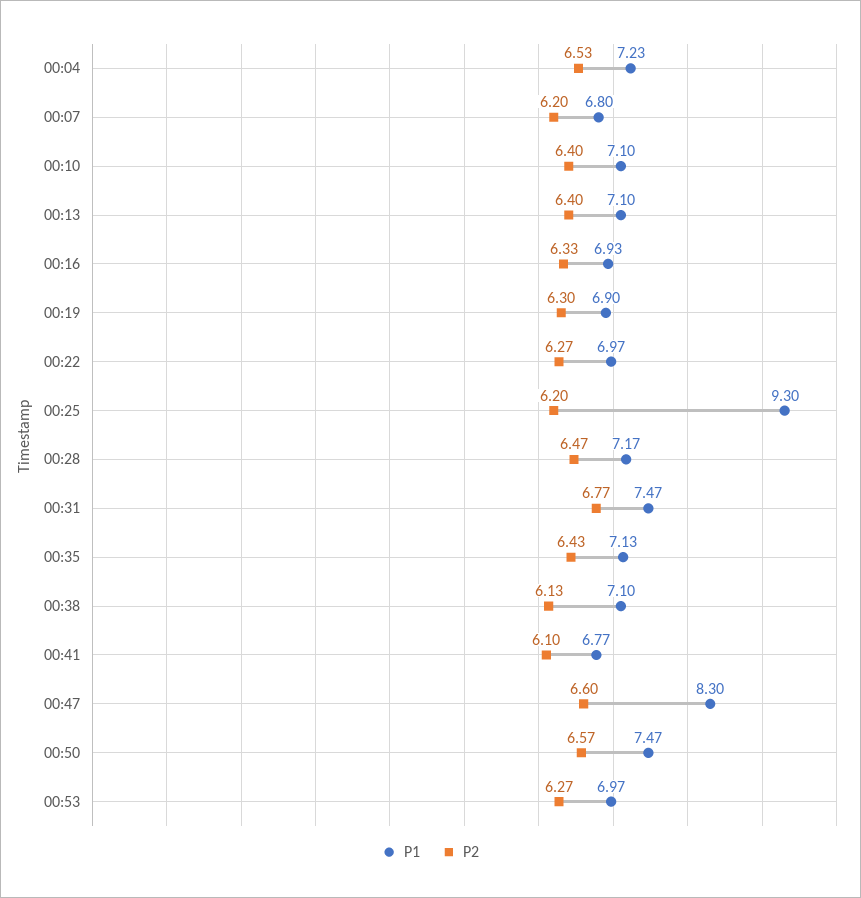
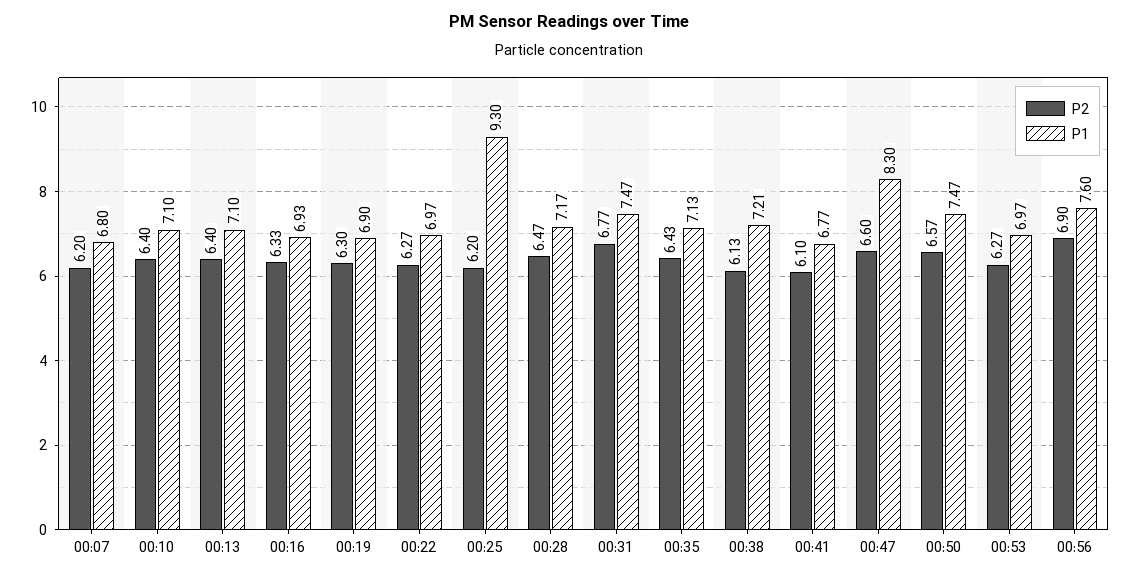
P1, 00:04: 7.23 -> none
P2, 00:04: 6.53 -> none
P1, 00:38: 7.1 -> 7.21
P2, 00:56: none -> 6.9
P1, 00:56: none -> 7.6

